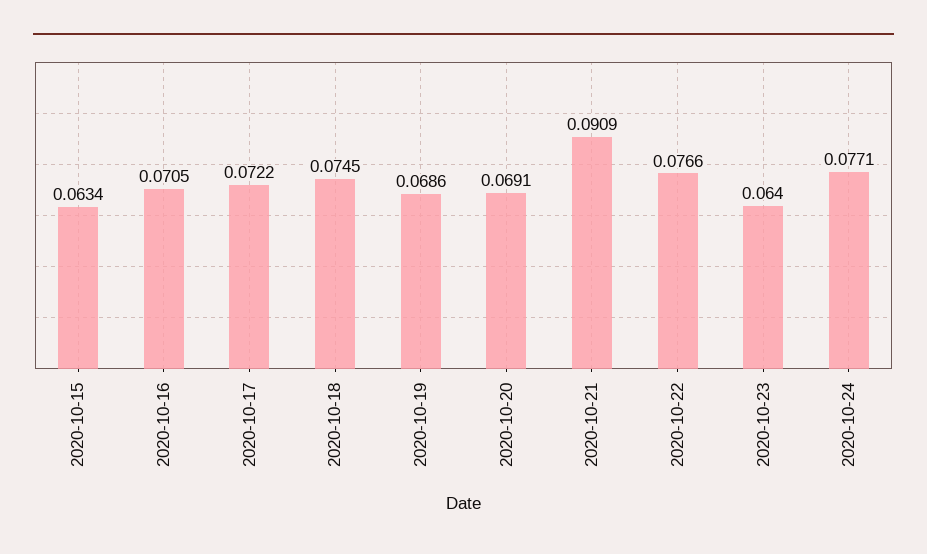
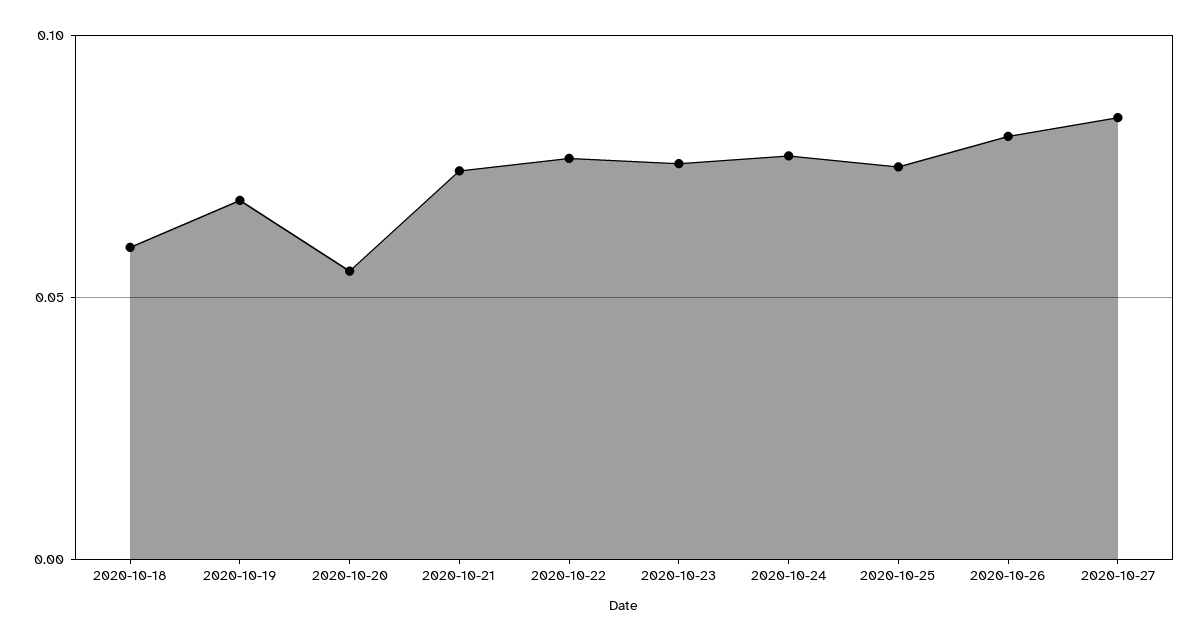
2020-10-15: 0.0634 -> none
2020-10-16: 0.0705 -> none
2020-10-17: 0.0722 -> none
2020-10-18: 0.0745 -> 0.06
2020-10-20: 0.0691 -> 0.055
2020-10-21: 0.0909 -> 0.075
2020-10-23: 0.064 -> 0.075
2020-10-25: none -> 0.075
2020-10-26: none -> 0.08
2020-10-27: none -> 0.085

